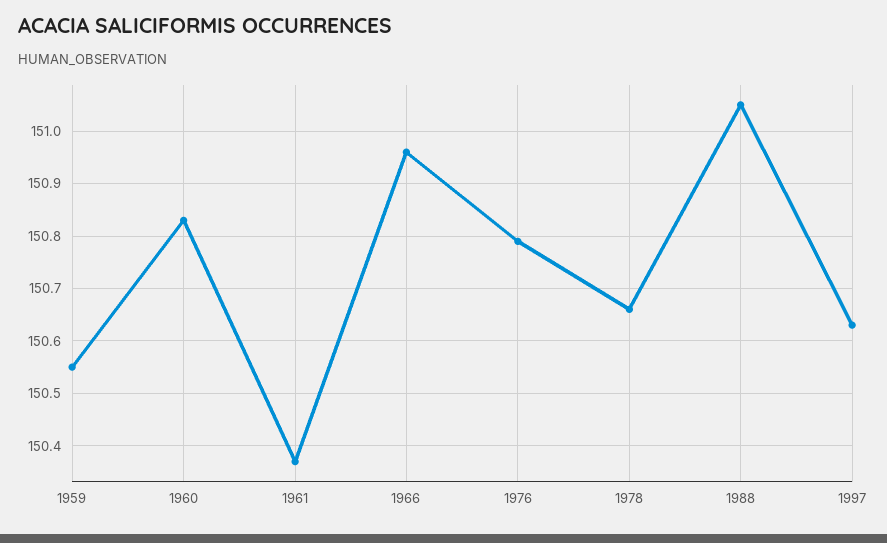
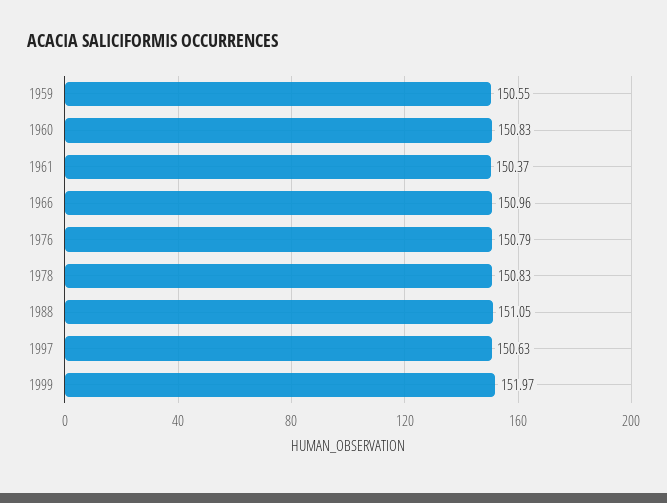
1978: 150.65 -> 150.83
1999: none -> 151.97

